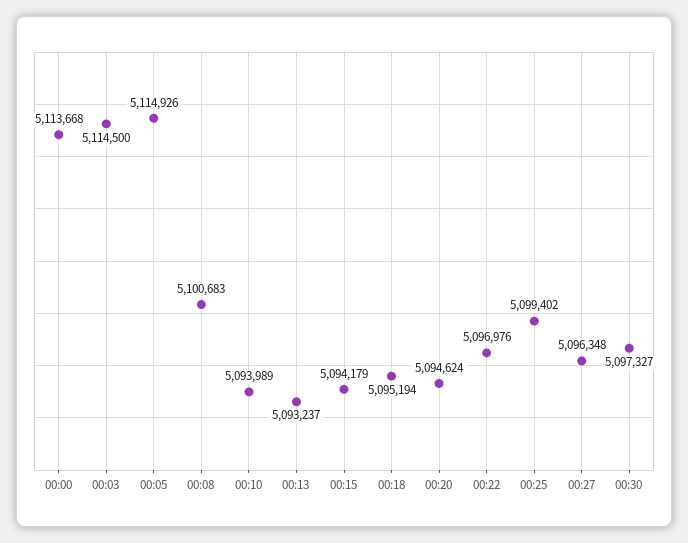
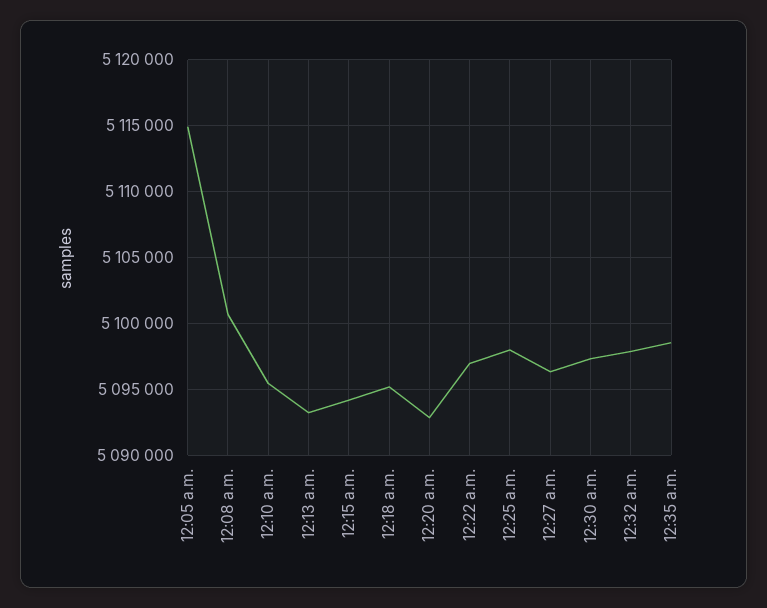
00:00: 5113668 -> none
00:03: 5114500 -> none
00:10: 5093989 -> 5095500
00:20: 5094624 -> 5093000
00:25: 5099402 -> 5098000
12:32 a.m.: none -> 5098000
12:35 a.m.: none -> 5098500

